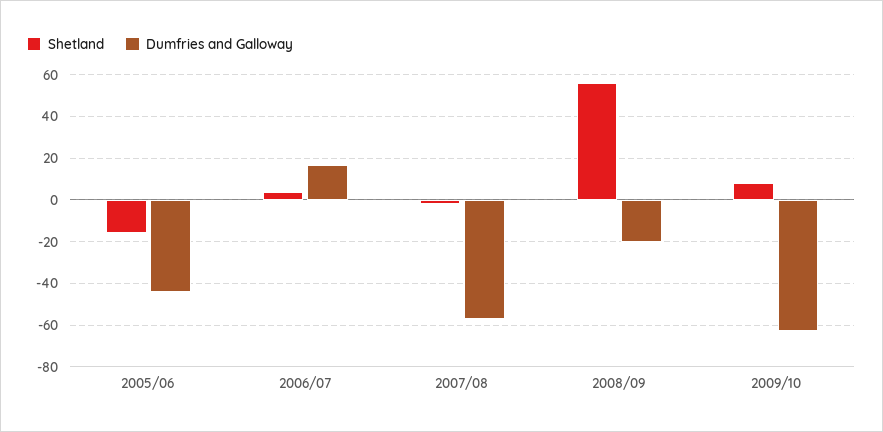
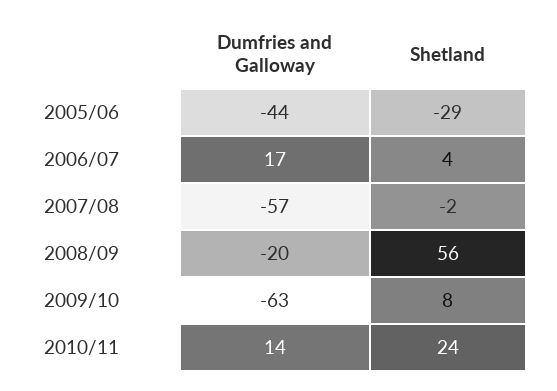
Shetland, 2005/06: -15 -> -29
Dumfries and Galloway, 2010/11: none -> 14
Shetland, 2010/11: none -> 24

